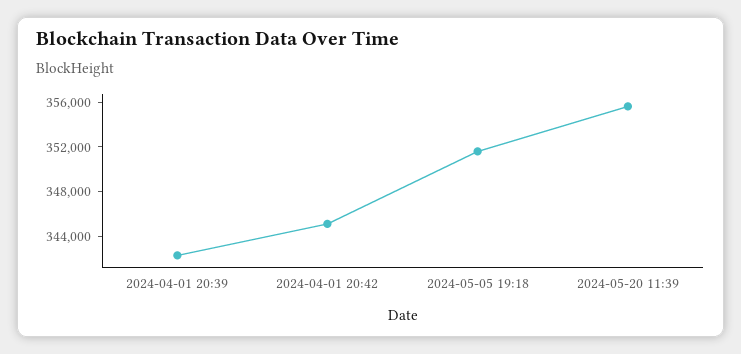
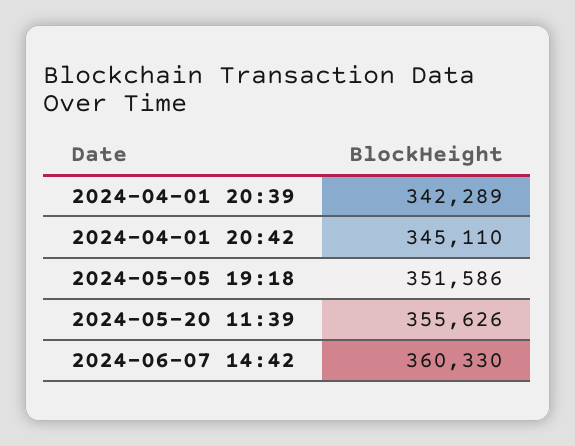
2024-06-07 14:42: none -> 360330

